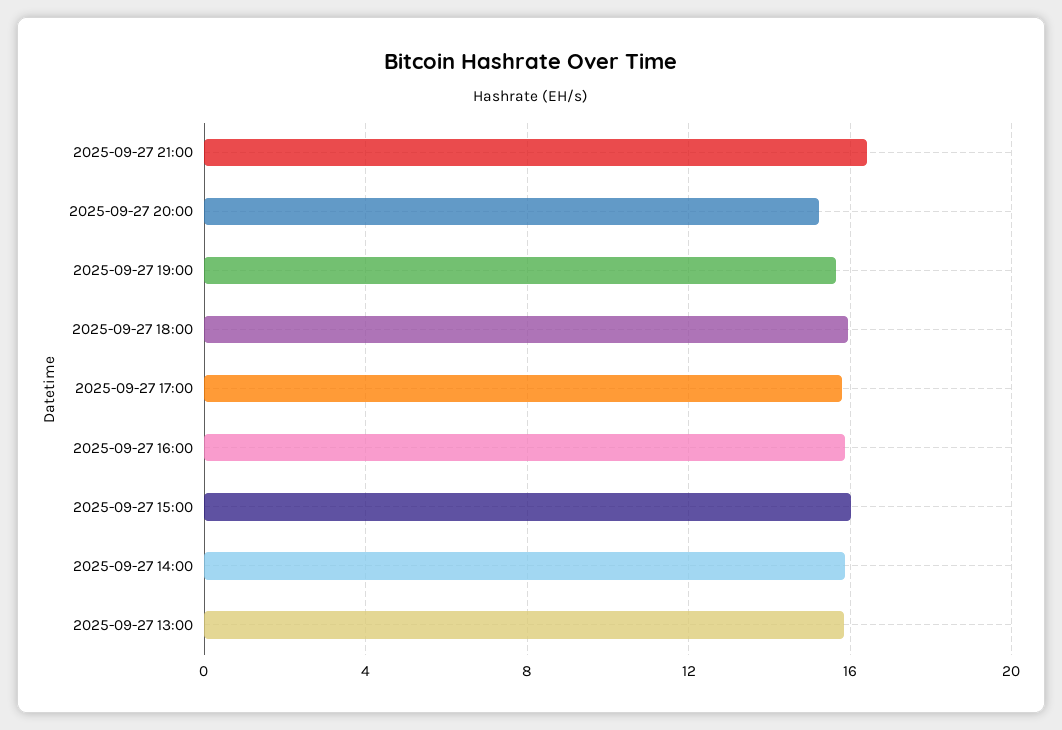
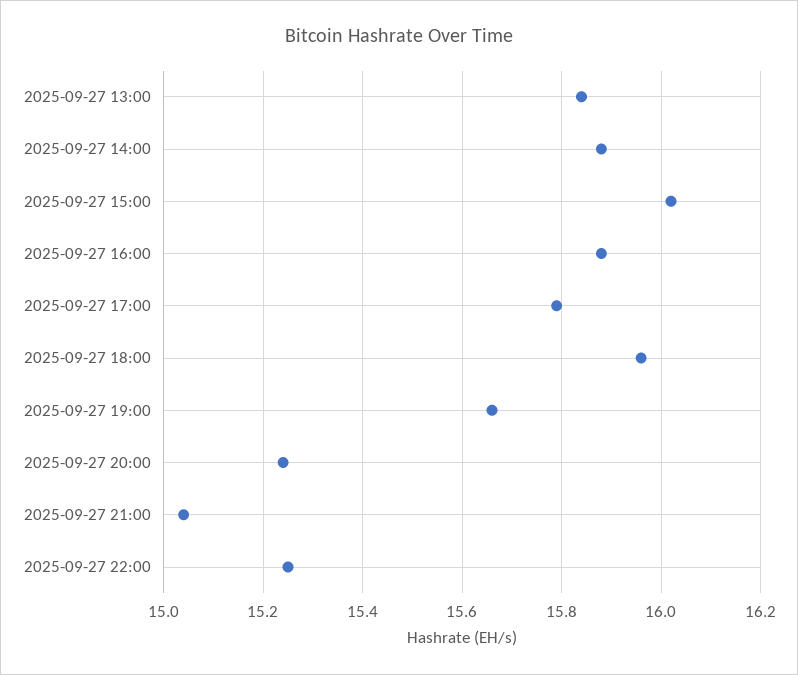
2025-09-27 21:00: 16.5 -> 15.05
2025-09-27 22:00: none -> 15.25

